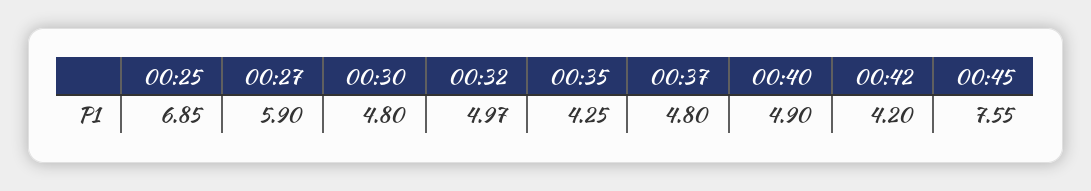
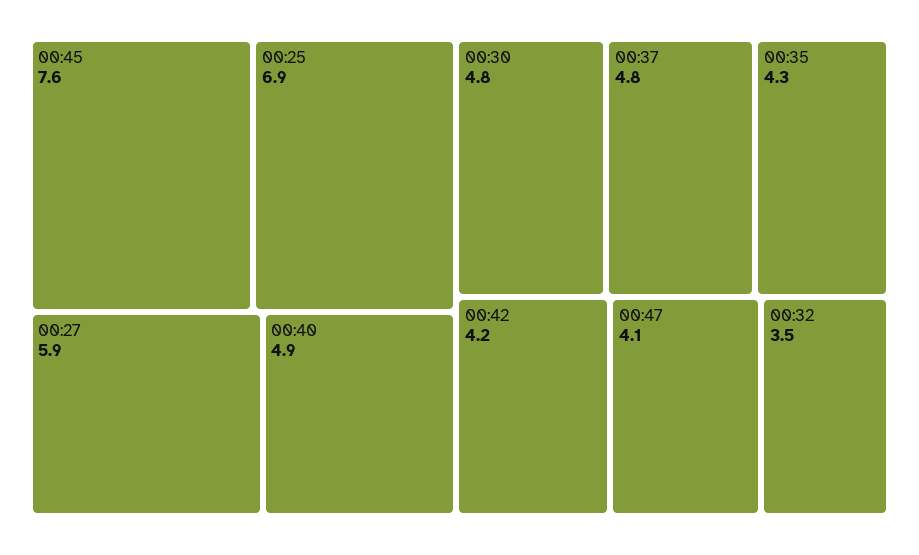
00:32: 4.97 -> 3.5
00:47: none -> 4.1

